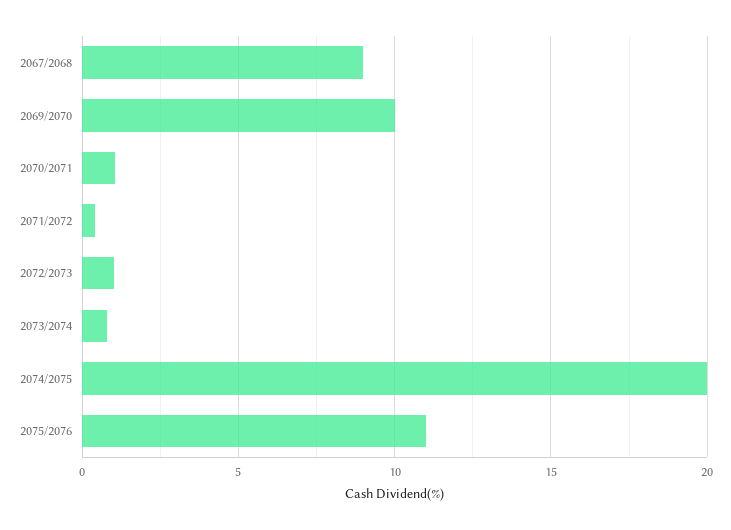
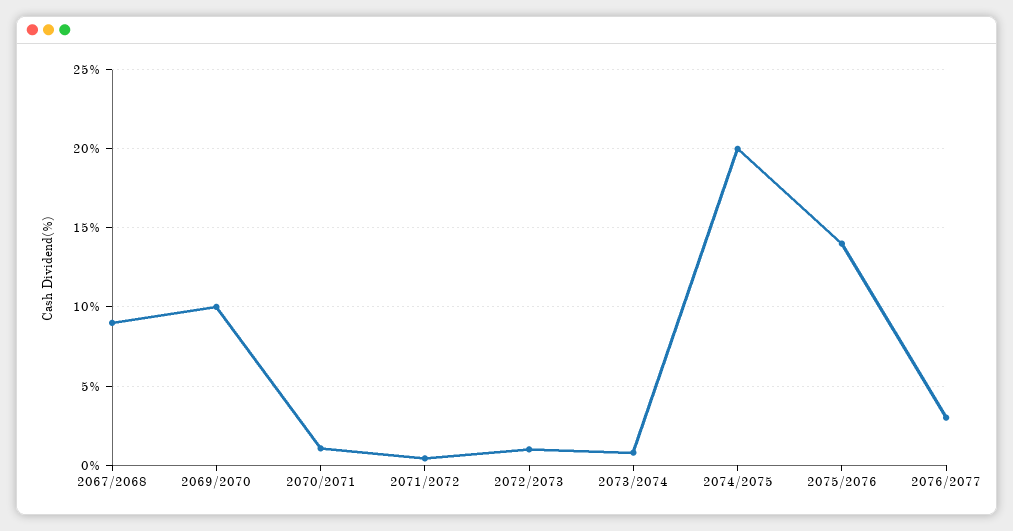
2075/2076: 11 -> 14
2076/2077: none -> 3

